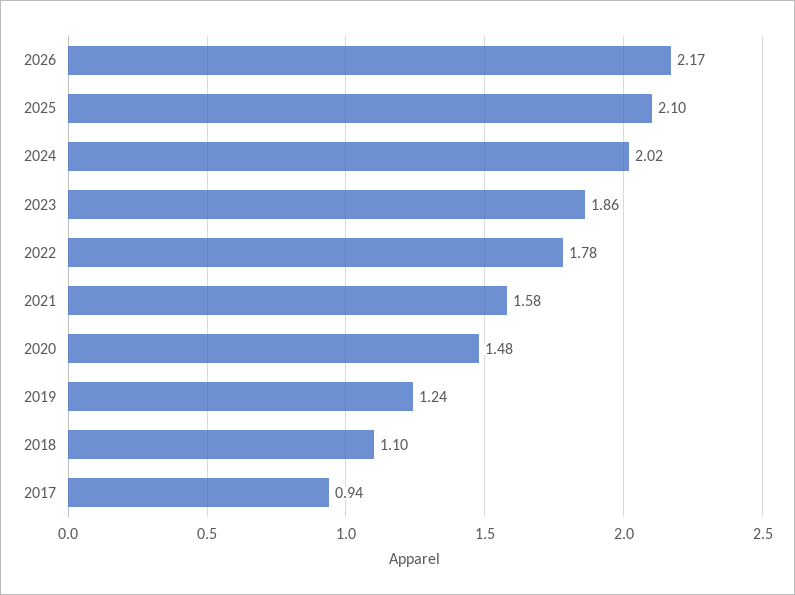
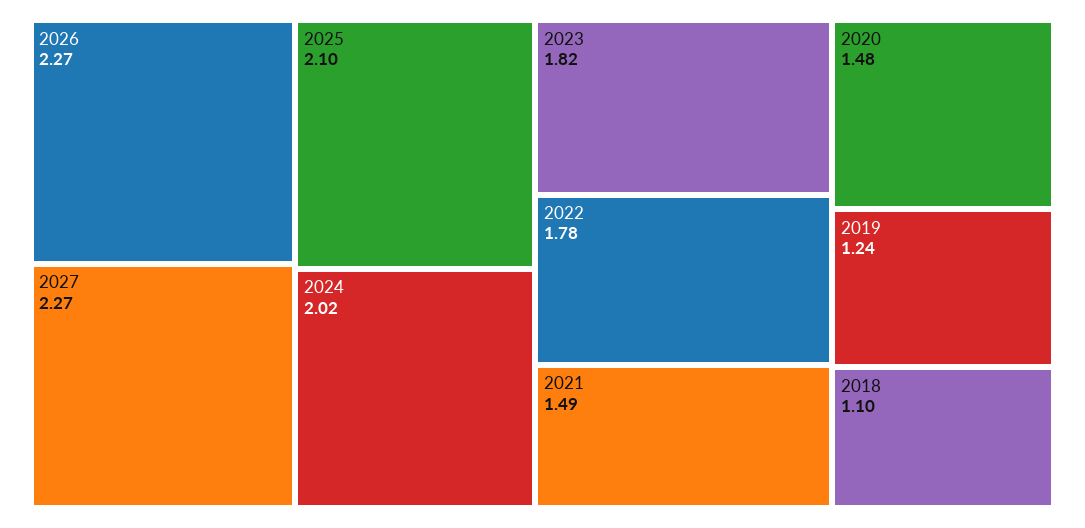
2026: 2.17 -> 2.27
2023: 1.86 -> 1.82
2021: 1.58 -> 1.49
2017: 0.94 -> none
2027: none -> 2.27

